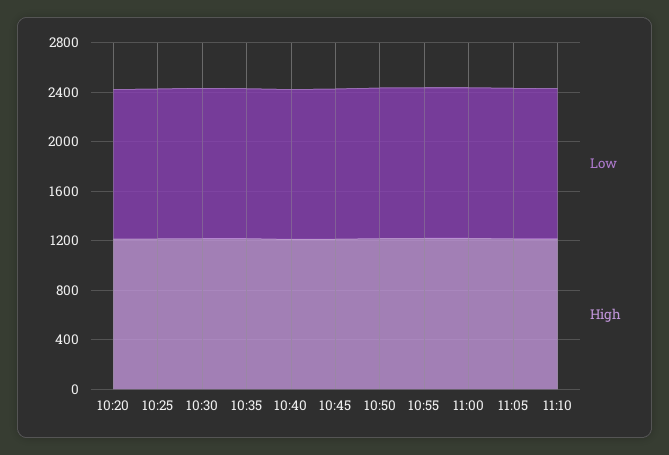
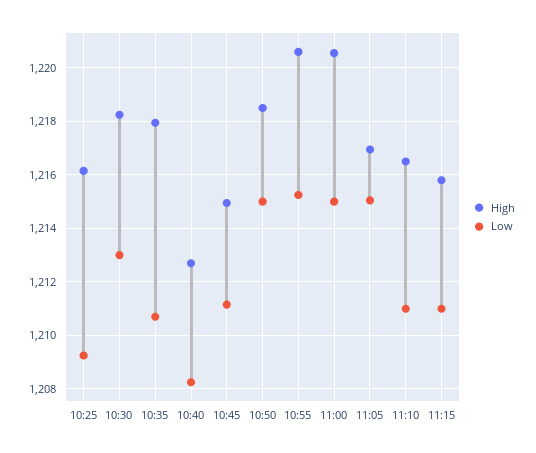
Low, 10:20: 1200 -> none
High, 10:20: 1200 -> none
High, 11:15: none -> 1215.75
Low, 11:15: none -> 1211

